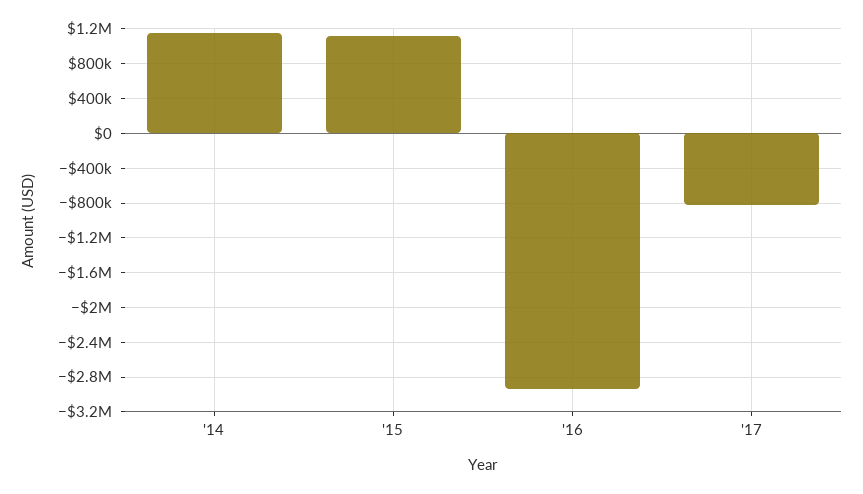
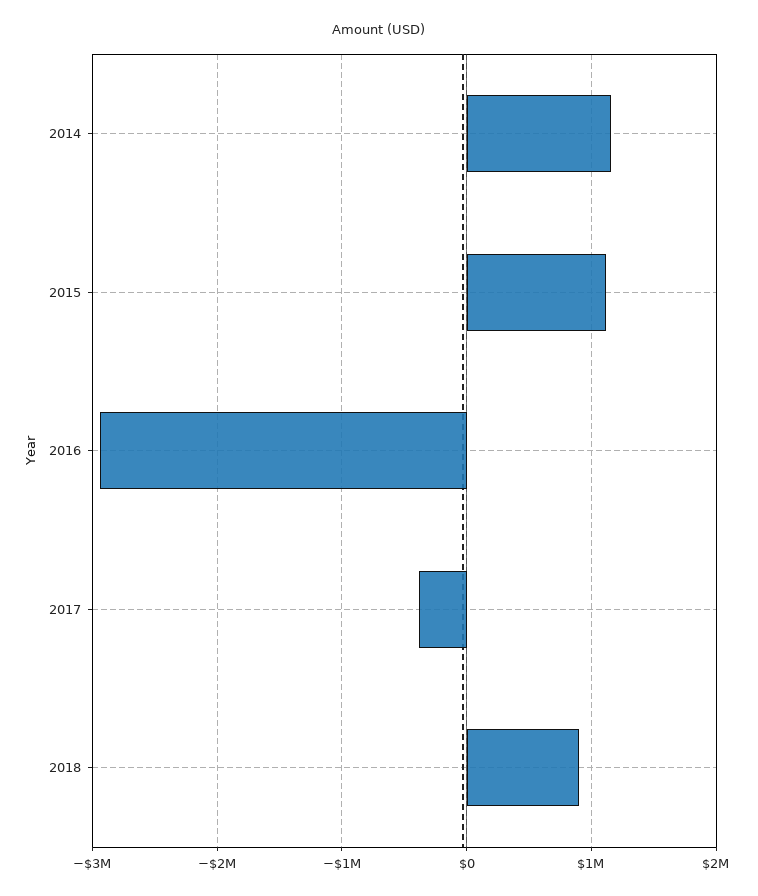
'17: -800000 -> -400000
2018: none -> 900000

